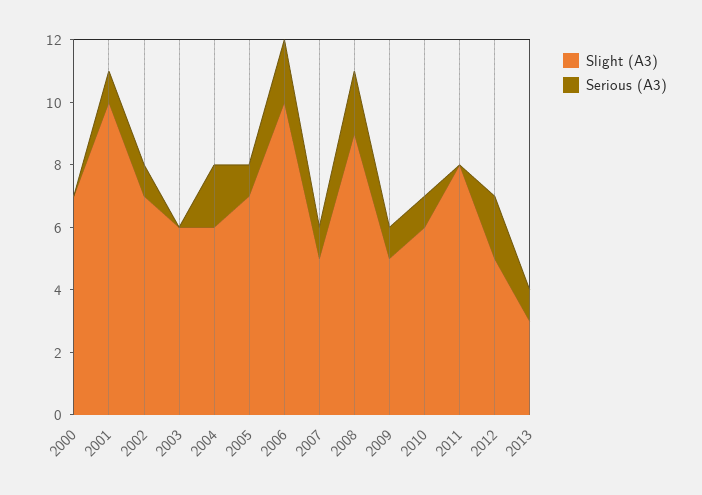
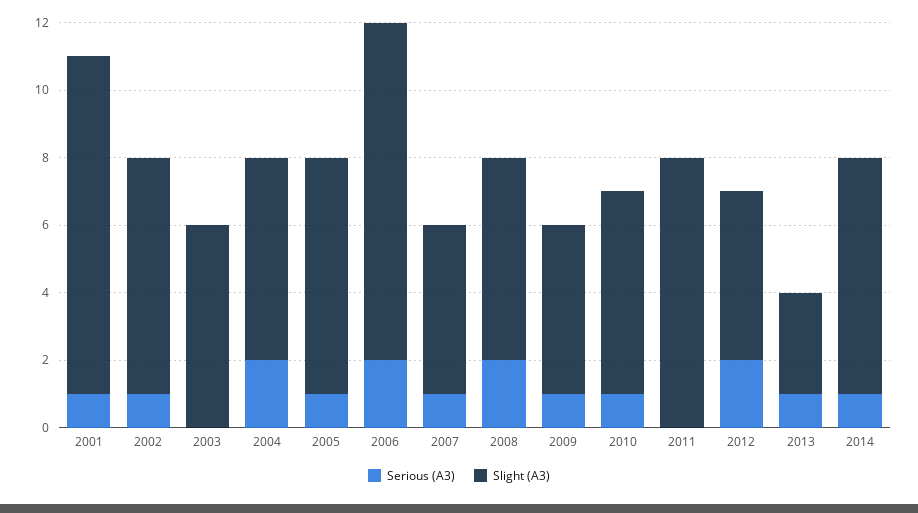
Slight (A3), 2000: 7 -> none
Serious (A3), 2000: 0 -> none
Slight (A3), 2008: 9 -> 6
Serious (A3), 2014: none -> 1
Slight (A3), 2014: none -> 7

